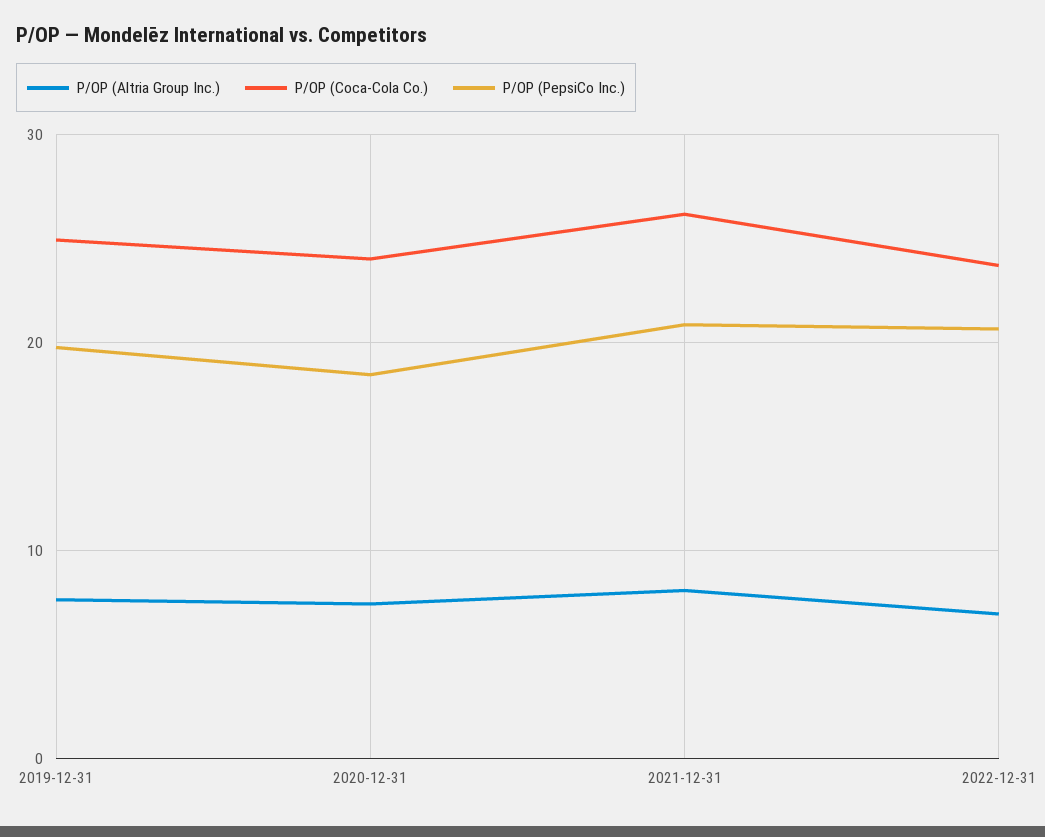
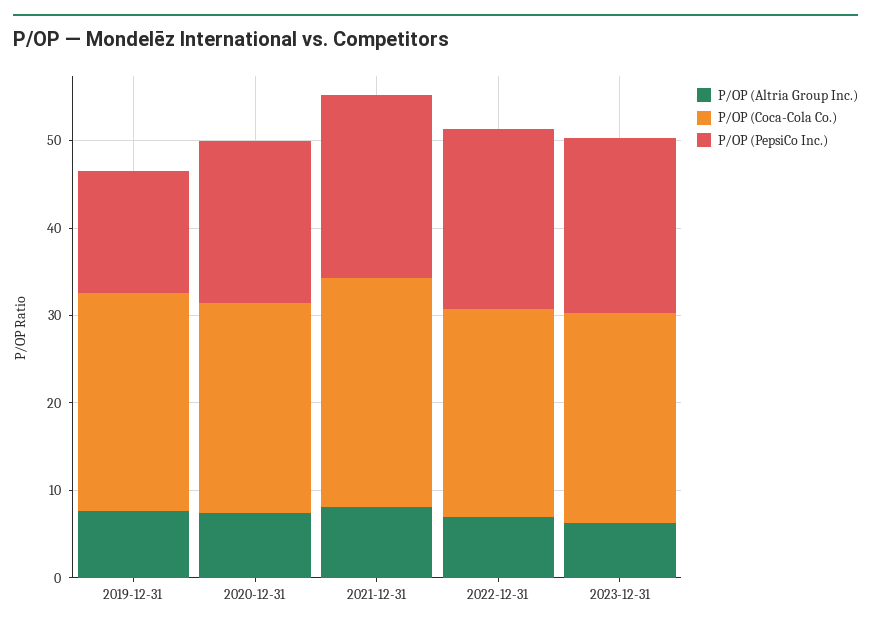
P/OP (PepsiCo Inc.), 2019-12-31: 20 -> 14
P/OP (Altria Group Inc.), 2023-12-31: none -> 6
P/OP (Coca-Cola Co.), 2023-12-31: none -> 24
P/OP (PepsiCo Inc.), 2023-12-31: none -> 20

